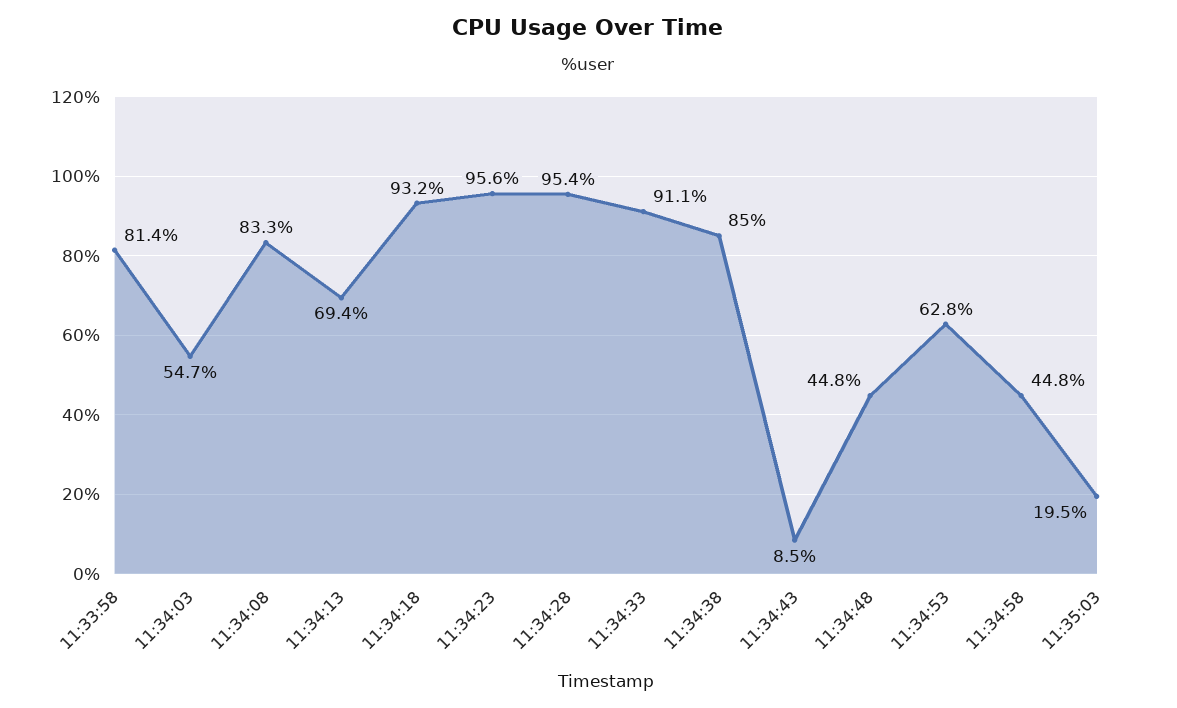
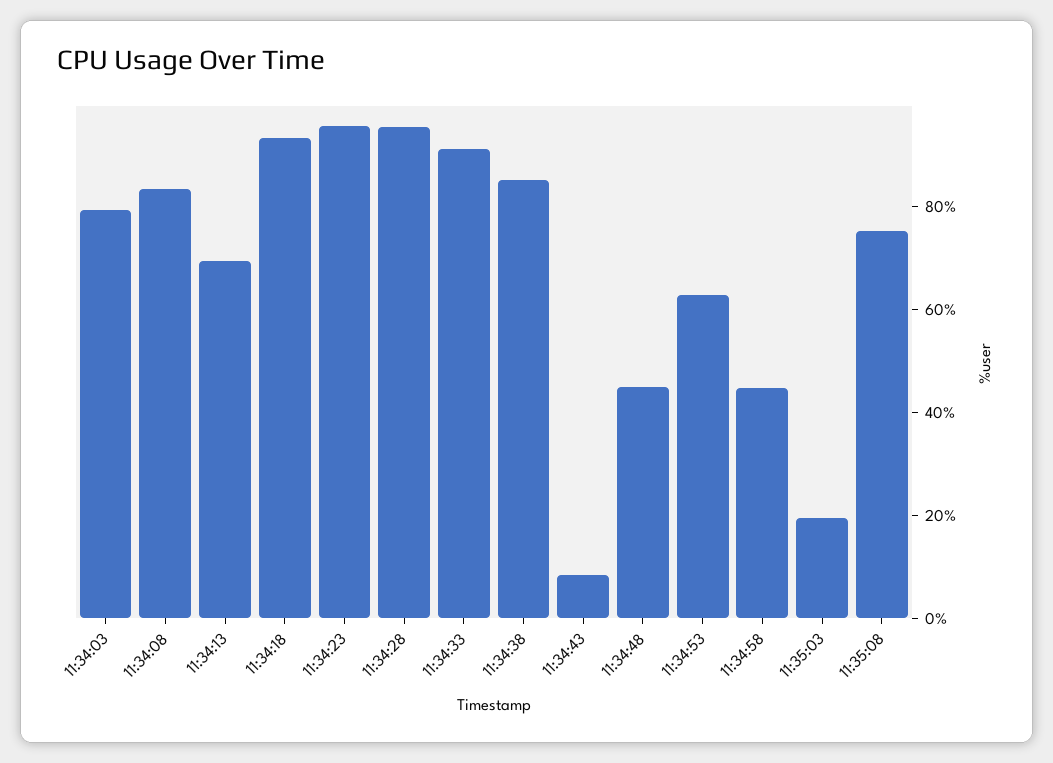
11:33:58: 81.4 -> none
11:34:03: 54.7 -> 80
11:35:08: none -> 75

